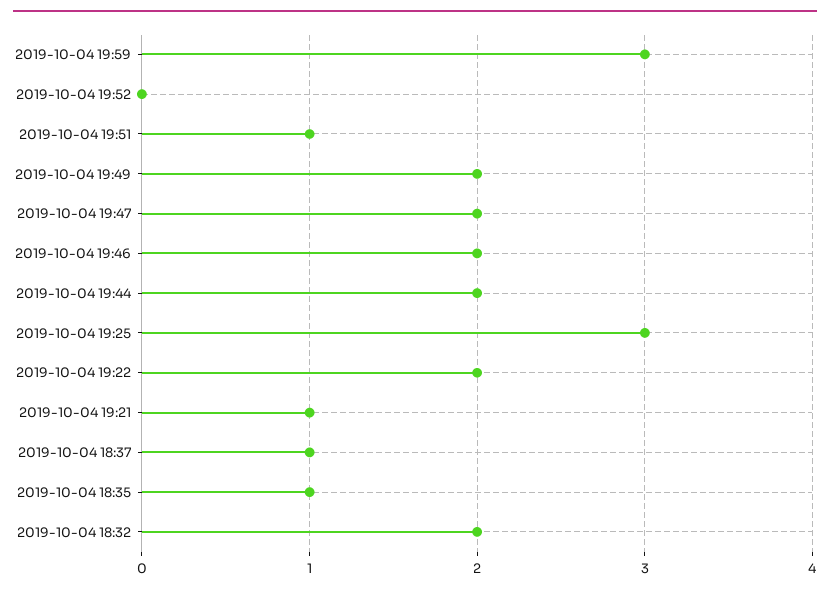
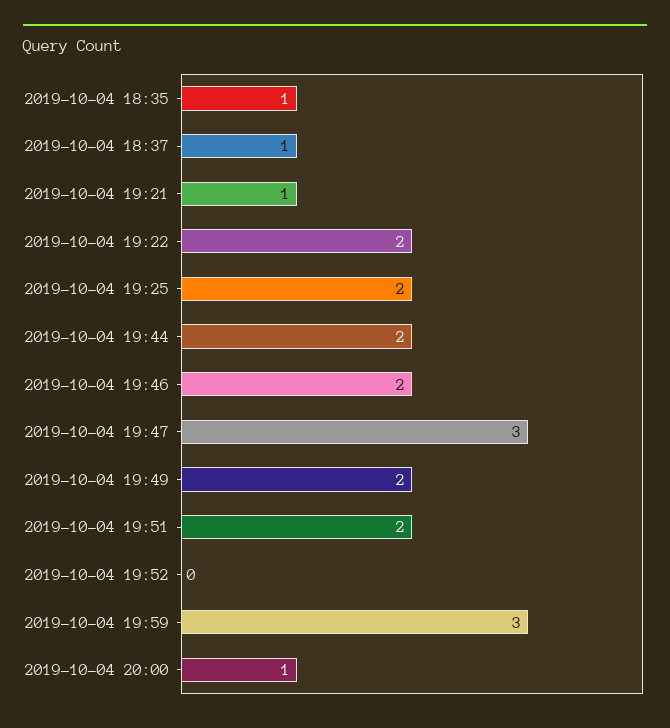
2019-10-04 19:51: 1 -> 2
2019-10-04 19:47: 2 -> 3
2019-10-04 19:25: 3 -> 2
2019-10-04 18:32: 2 -> none
2019-10-04 20:00: none -> 1

